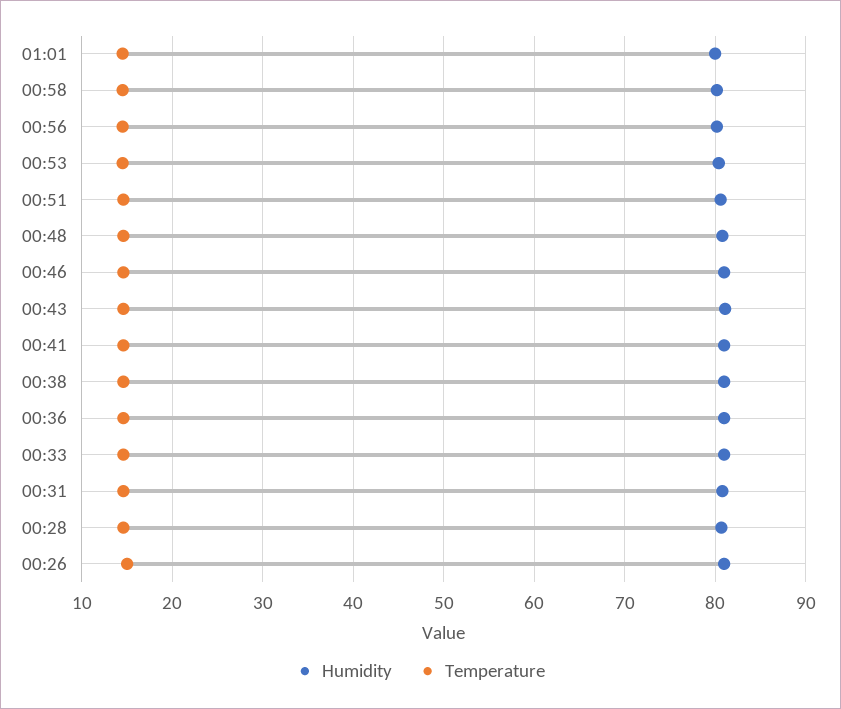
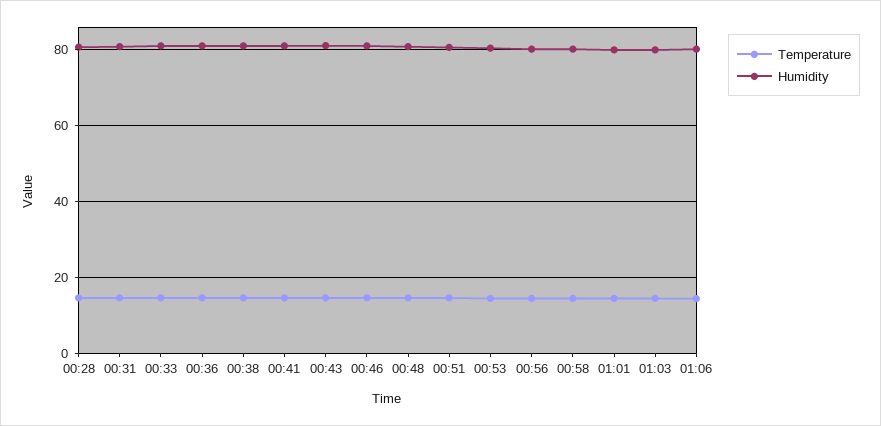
Humidity, 00:26: 81 -> none
Temperature, 00:26: 15 -> none
Temperature, 01:03: none -> 14
Humidity, 01:03: none -> 80
Temperature, 01:06: none -> 14
Humidity, 01:06: none -> 80

